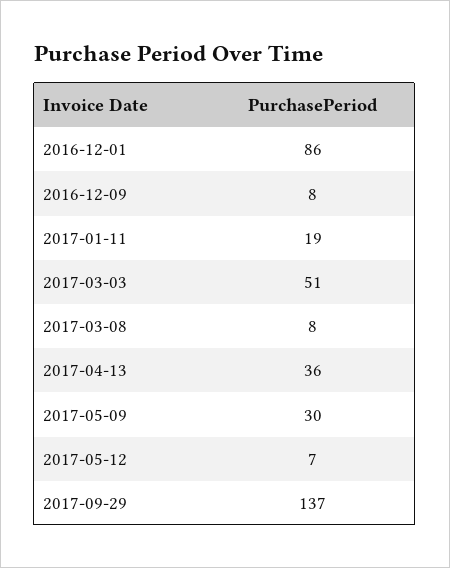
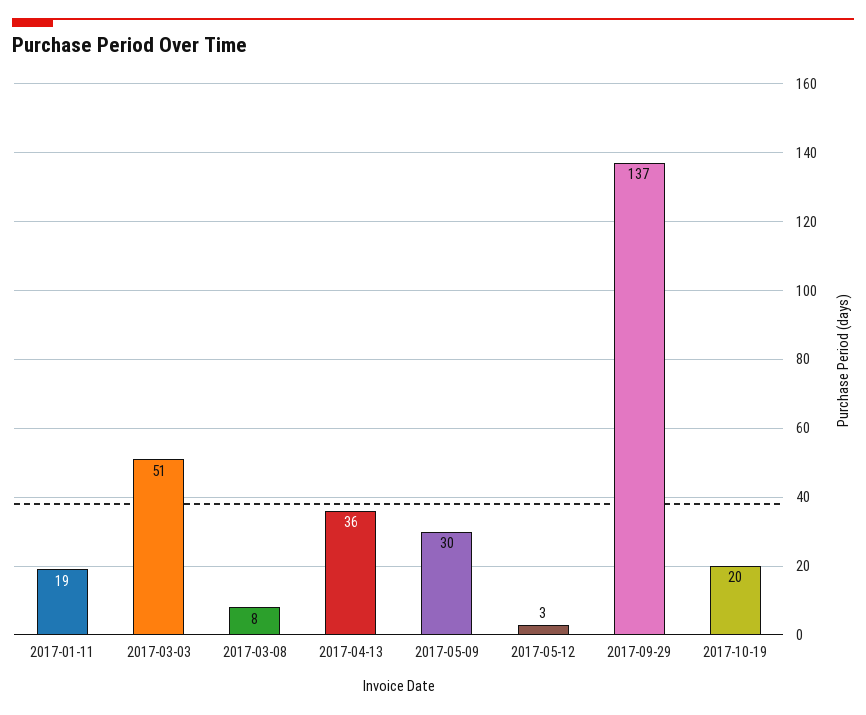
2016-12-01: 86 -> none
2016-12-09: 8 -> none
2017-05-12: 7 -> 3
2017-10-19: none -> 20

